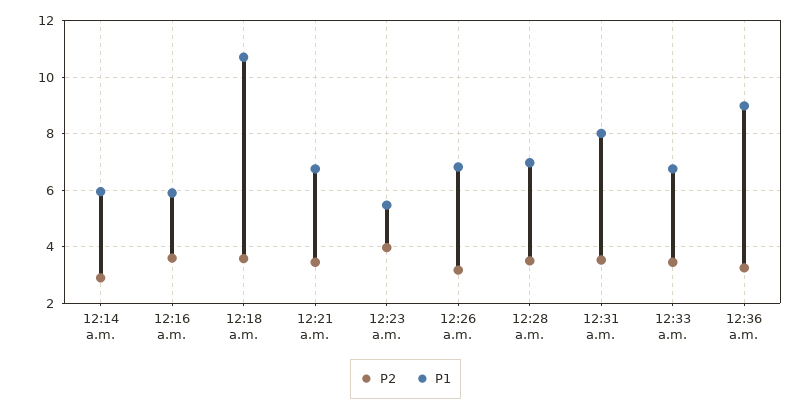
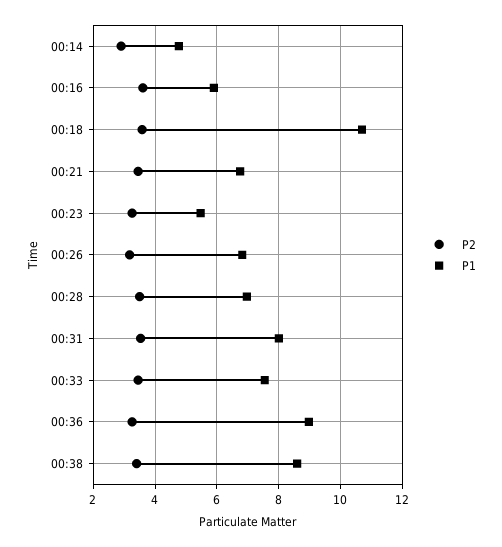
P1, 12:14 a.m.: 6 -> 4.8
P2, 12:23 a.m.: 4 -> 3.2
P1, 12:33 a.m.: 6.75 -> 7.6
P2, 00:38: none -> 3.4
P1, 00:38: none -> 8.6

